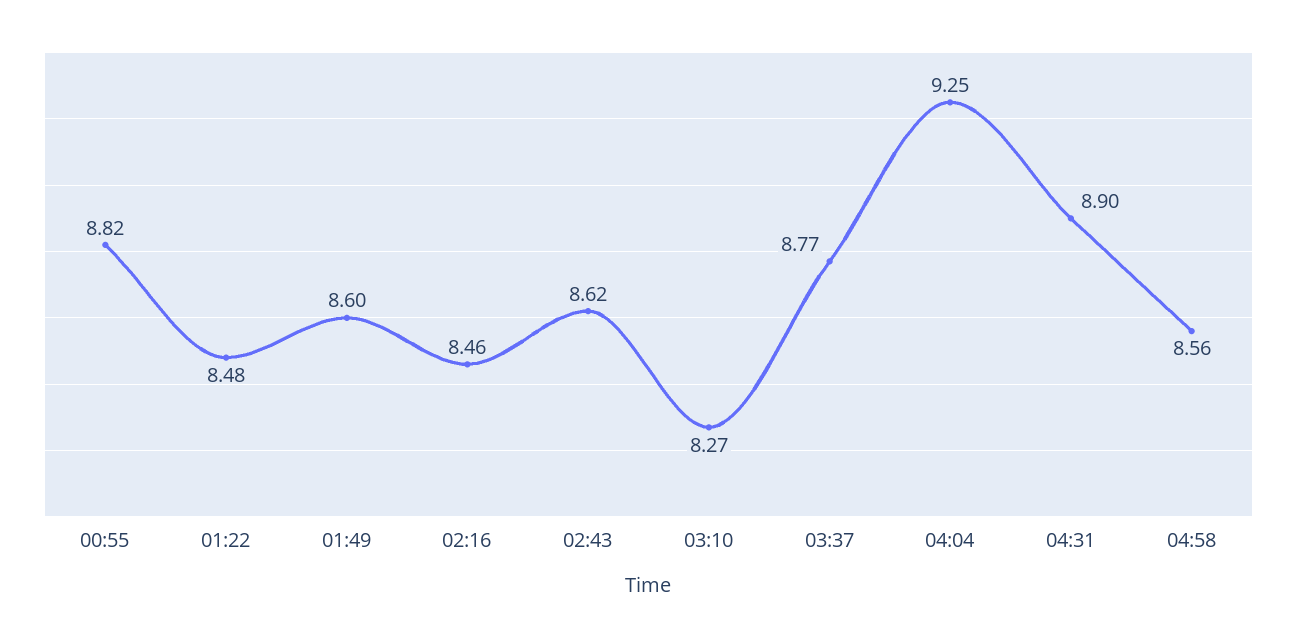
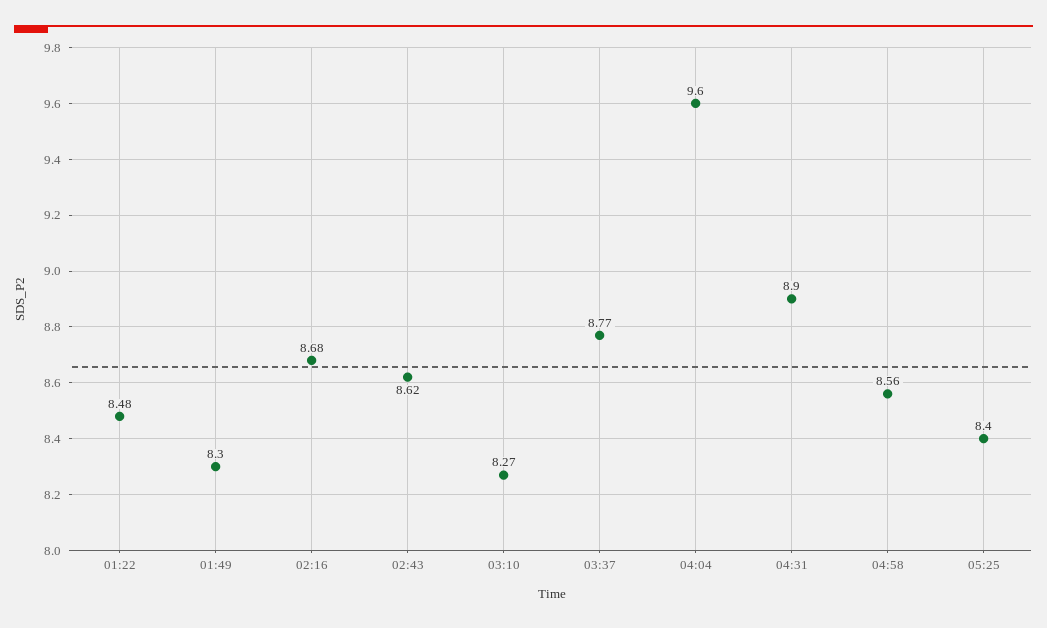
00:55: 8.82 -> none
01:49: 8.6 -> 8.3
02:16: 8.46 -> 8.68
04:04: 9.25 -> 9.6
05:25: none -> 8.4

